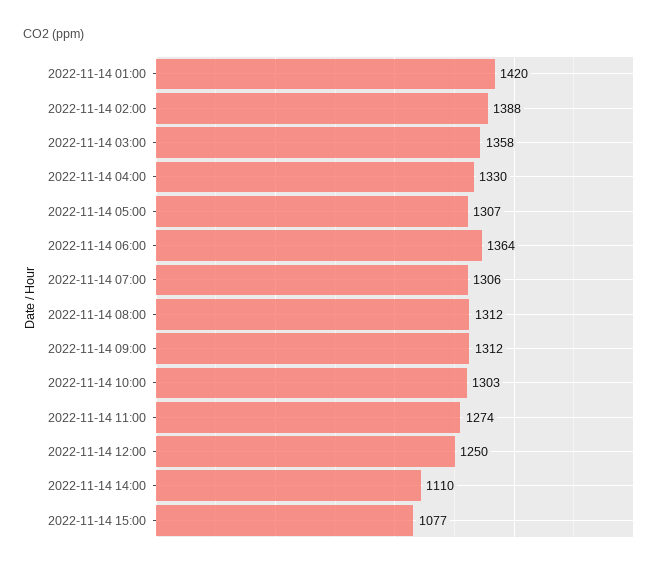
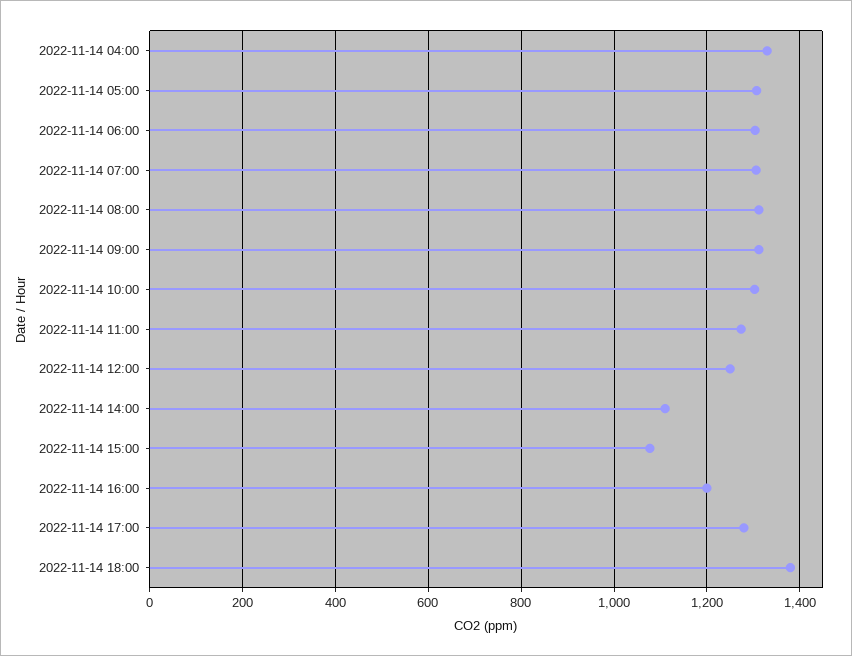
2022-11-14 01:00: 1420 -> none
2022-11-14 02:00: 1388 -> none
2022-11-14 03:00: 1358 -> none
2022-11-14 06:00: 1364 -> 1300
2022-11-14 16:00: none -> 1200
2022-11-14 17:00: none -> 1280
2022-11-14 18:00: none -> 1380

